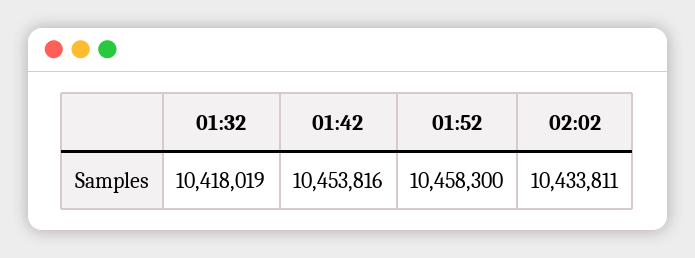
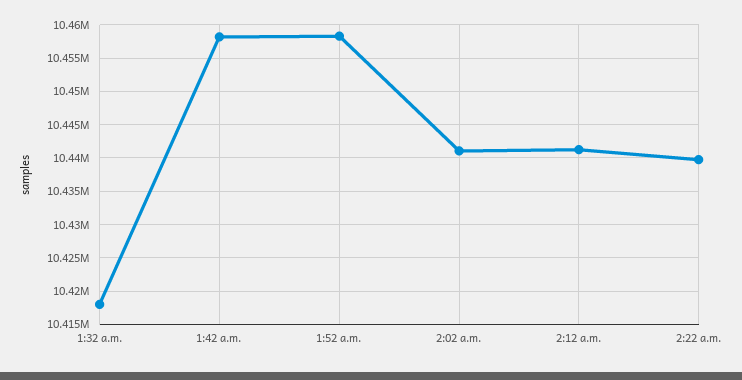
01:42: 10453816 -> 10458000
02:02: 10433811 -> 10441000
2:12 a.m.: none -> 10441000
2:22 a.m.: none -> 10440000

